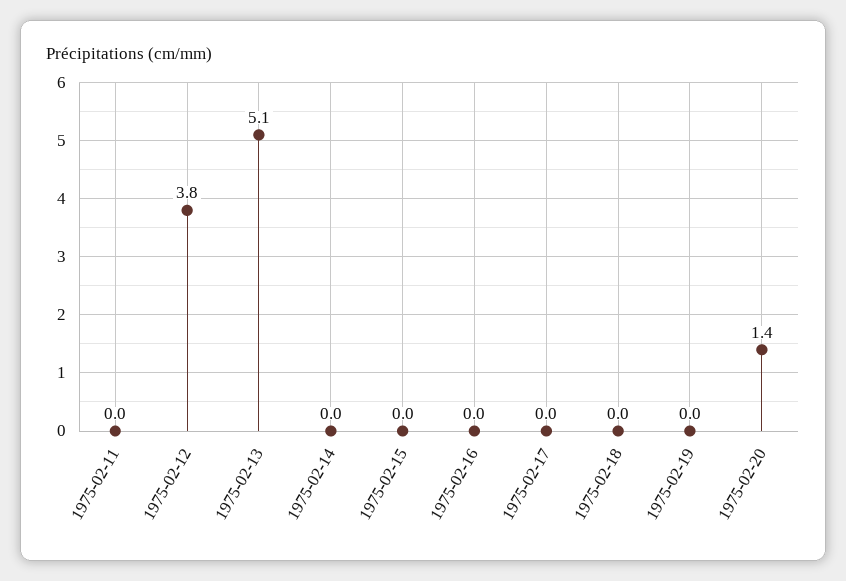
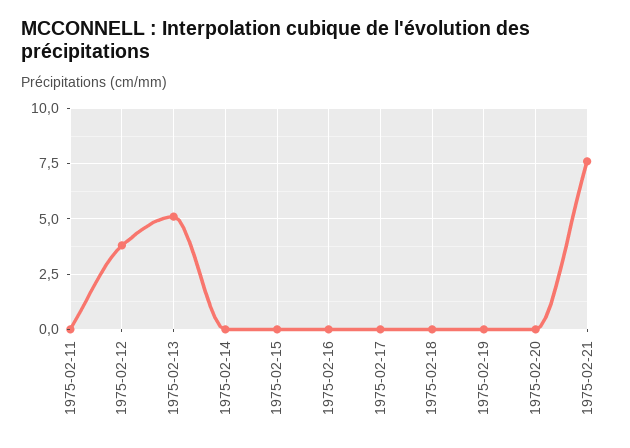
1975-02-20: 1.4 -> 0
1975-02-21: none -> 7.5

